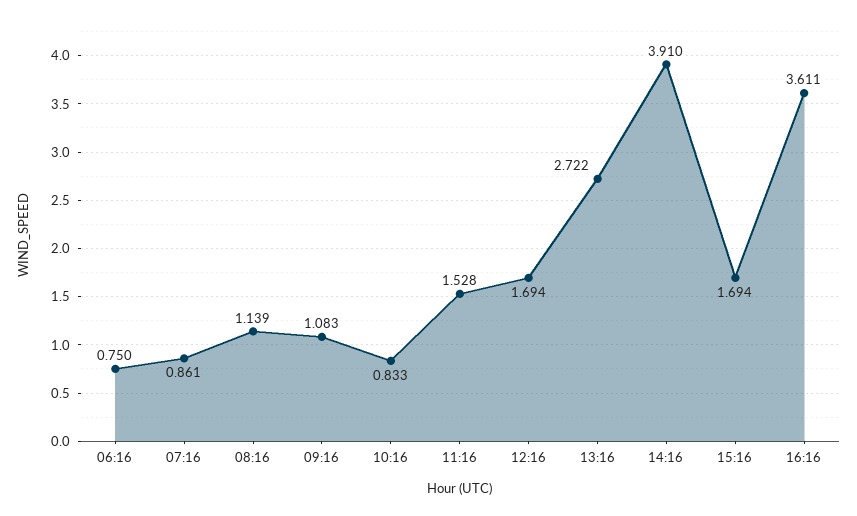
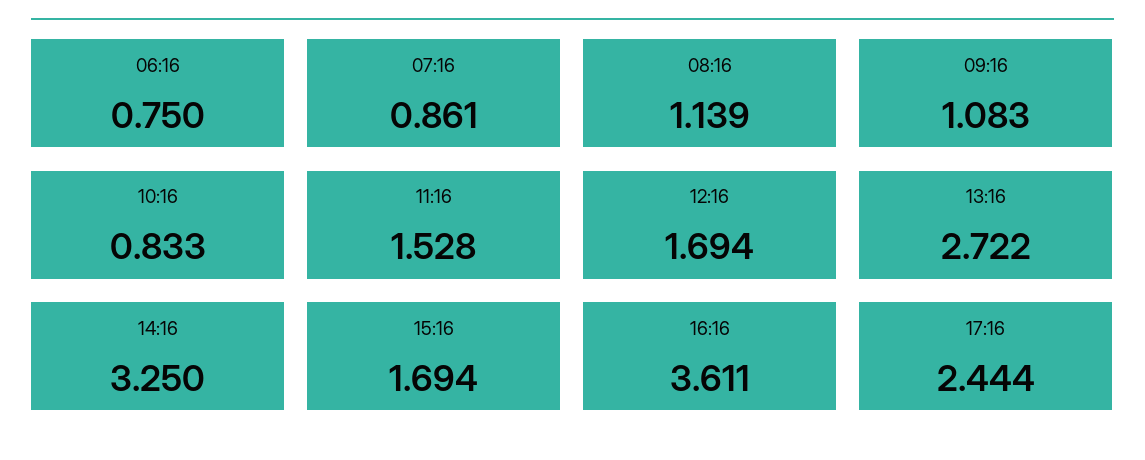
14:16: 3.91 -> 3.25
17:16: none -> 2.444

